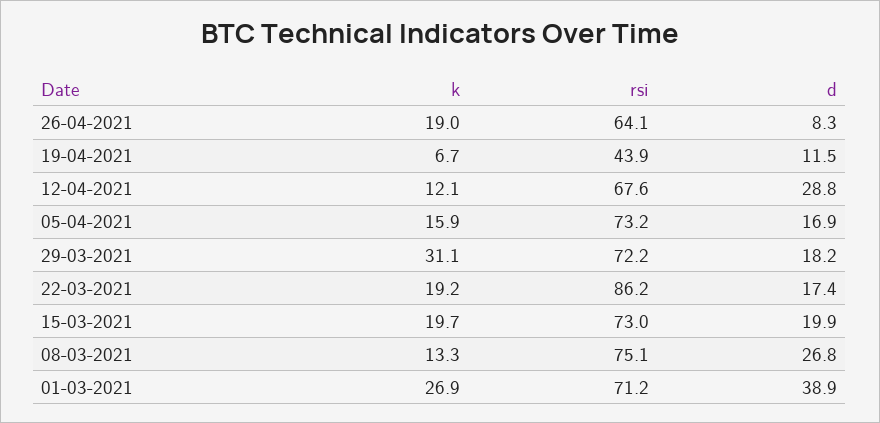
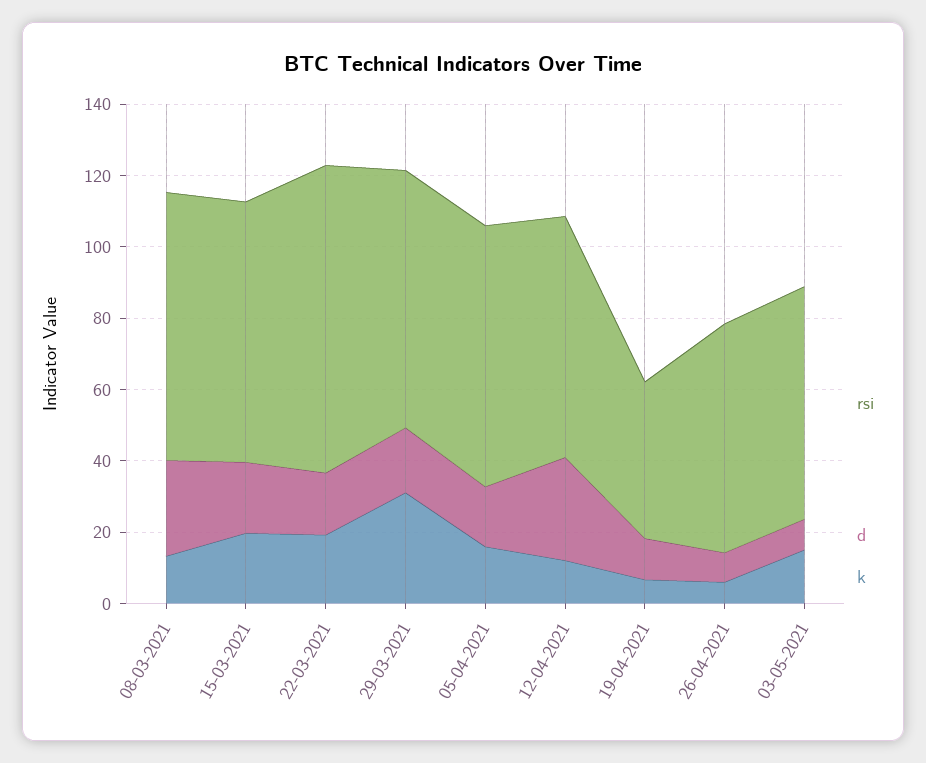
k, 26-04-2021: 19 -> 5
k, 01-03-2021: 26.9 -> none
rsi, 01-03-2021: 71.2 -> none
d, 01-03-2021: 38.9 -> none
rsi, 03-05-2021: none -> 65
d, 03-05-2021: none -> 10
k, 03-05-2021: none -> 15

